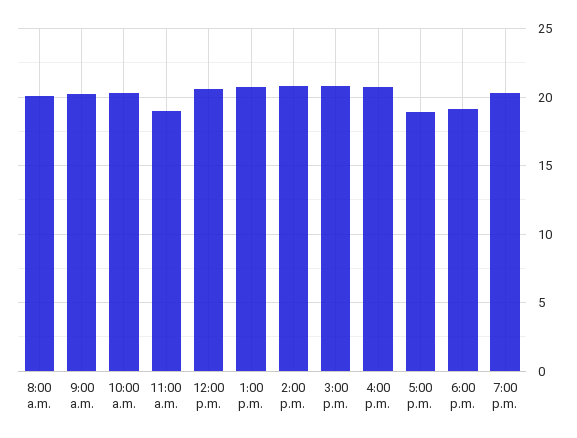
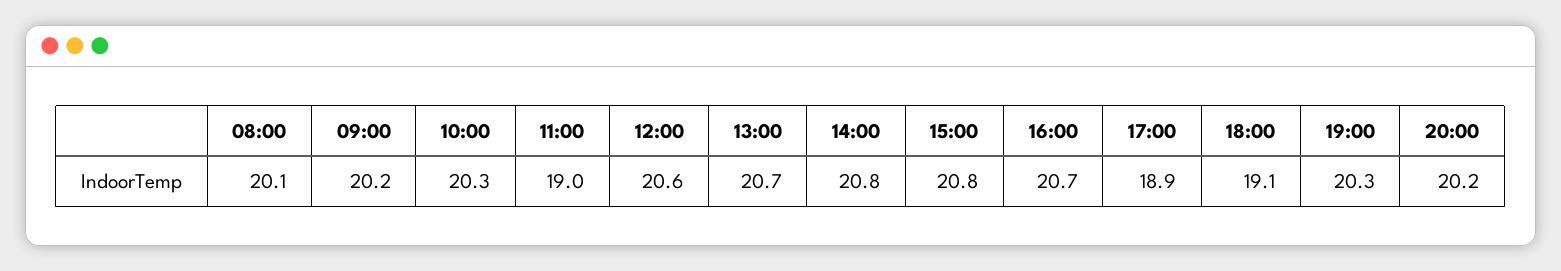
20:00: none -> 20.2

